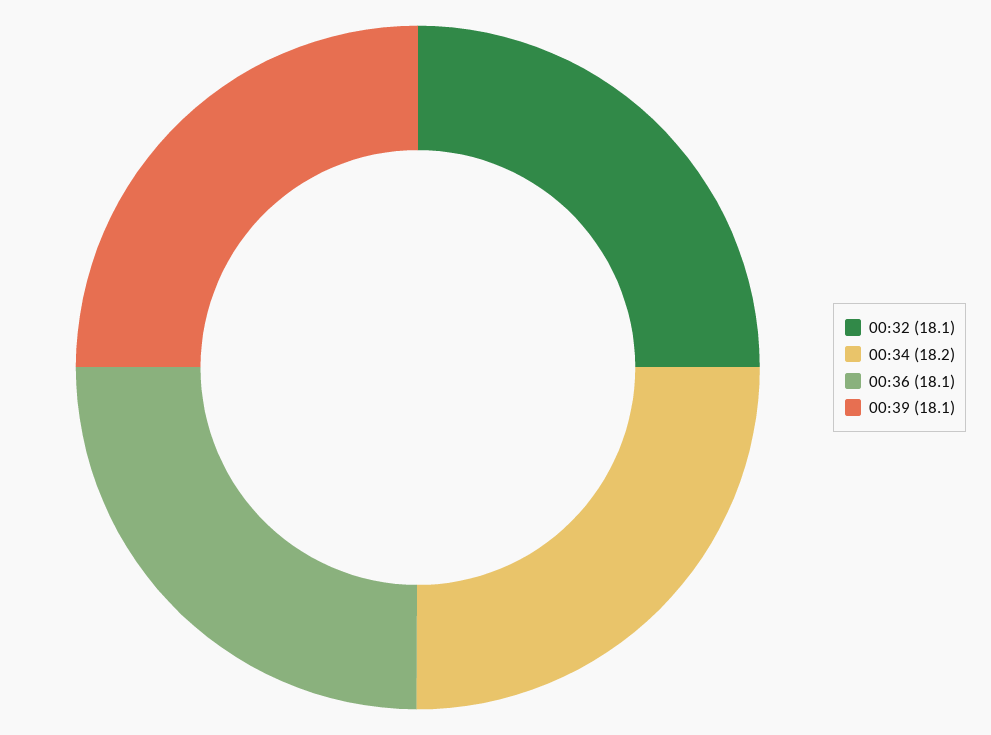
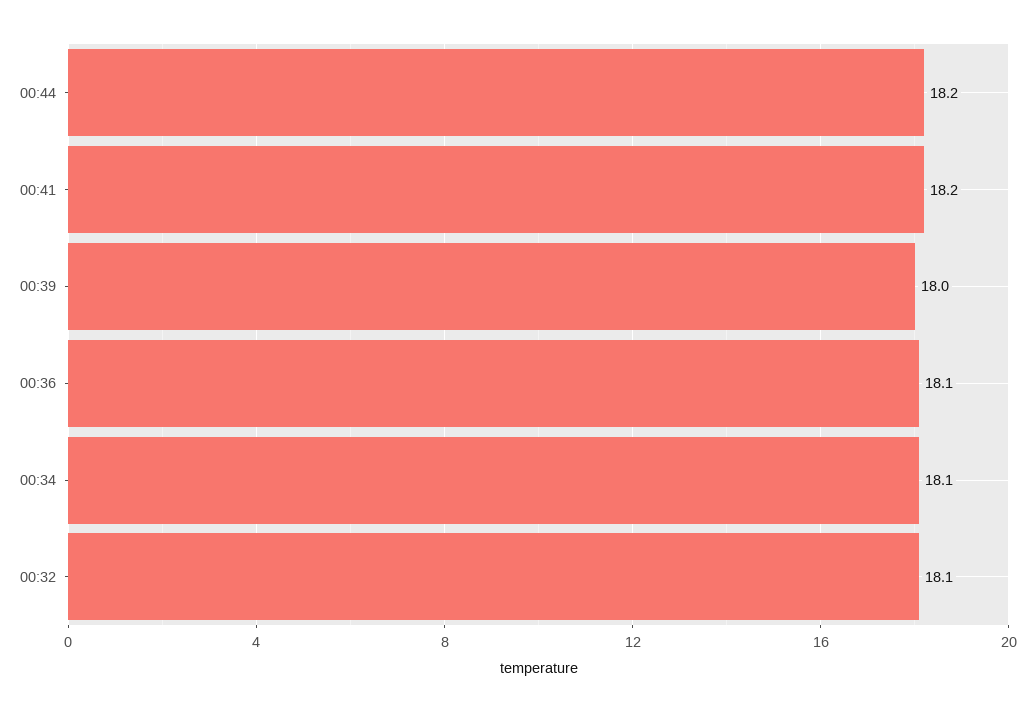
00:34: 18.2 -> 18.1
00:39: 18.1 -> 18
00:44: none -> 18.2
00:41: none -> 18.2

